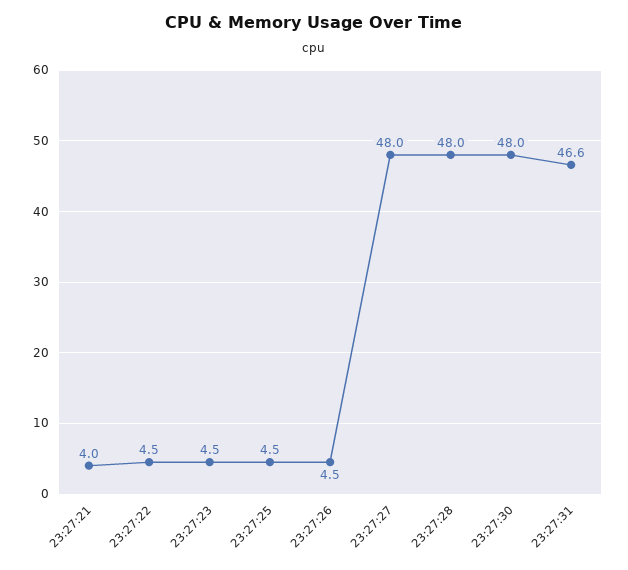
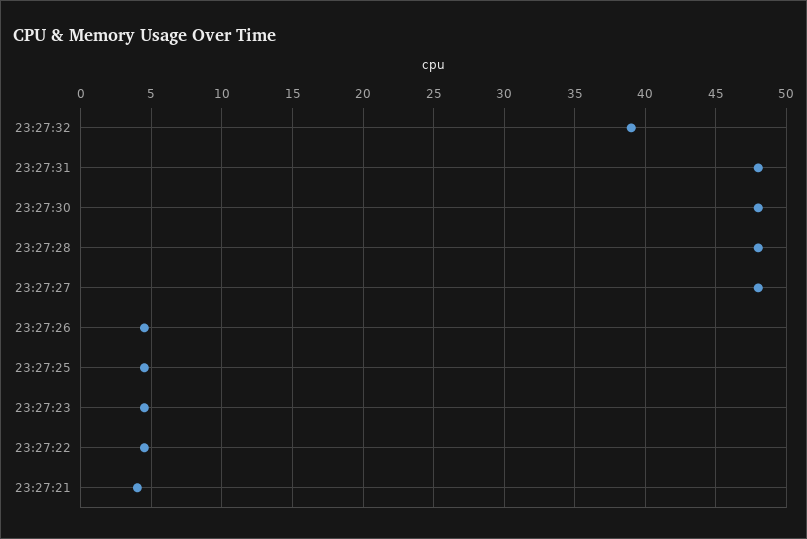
23:27:31: 46.6 -> 48
23:27:32: none -> 39

